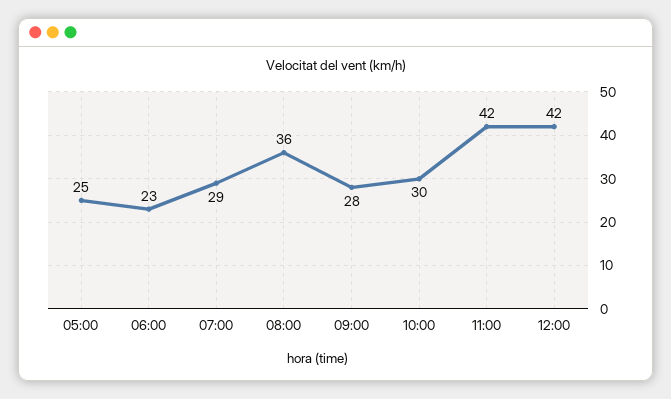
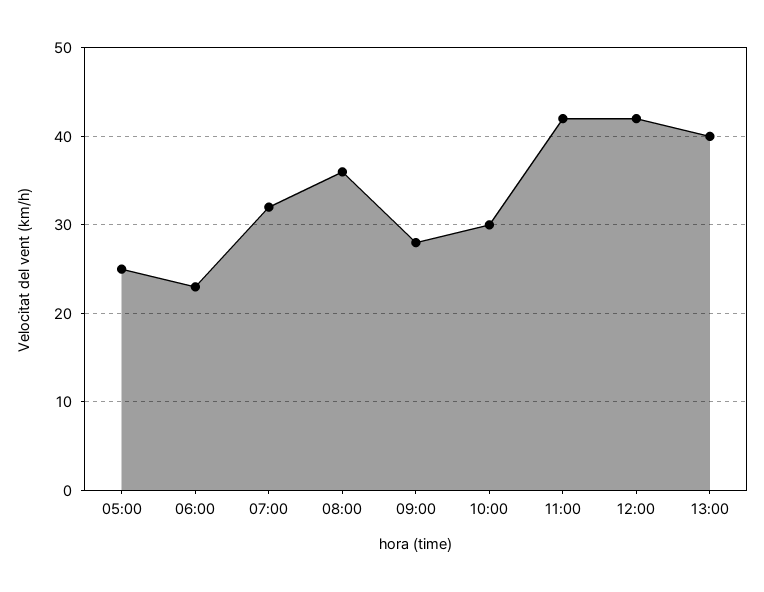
07:00: 29 -> 32
13:00: none -> 40

